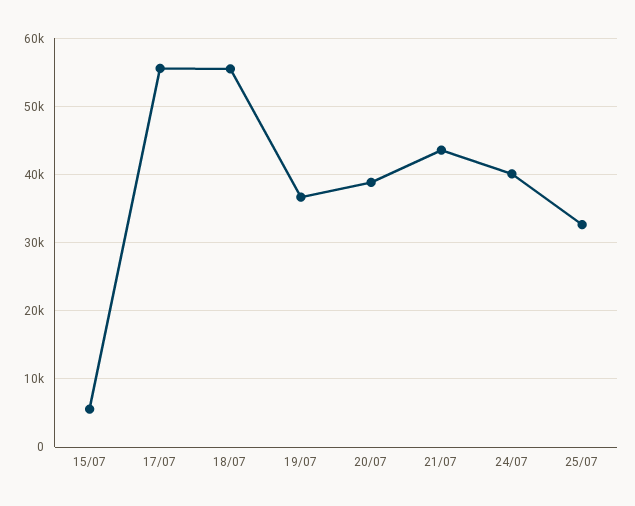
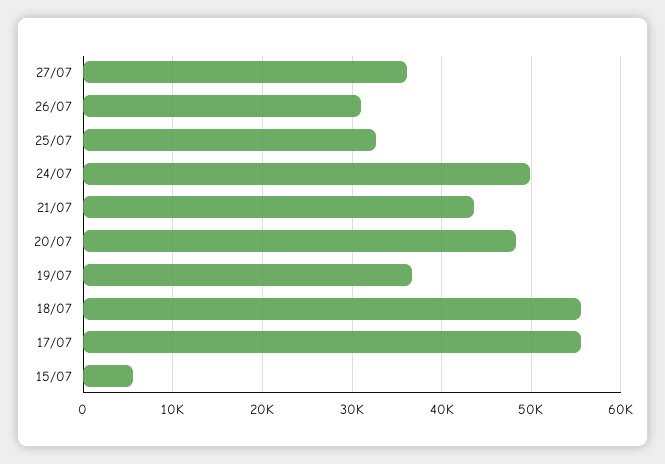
20/07: 39000 -> 48000
24/07: 40000 -> 50000
27/07: none -> 36000
26/07: none -> 31000

